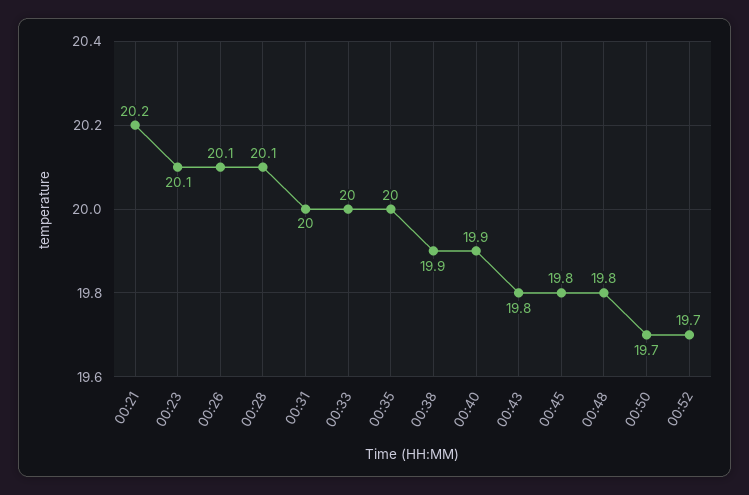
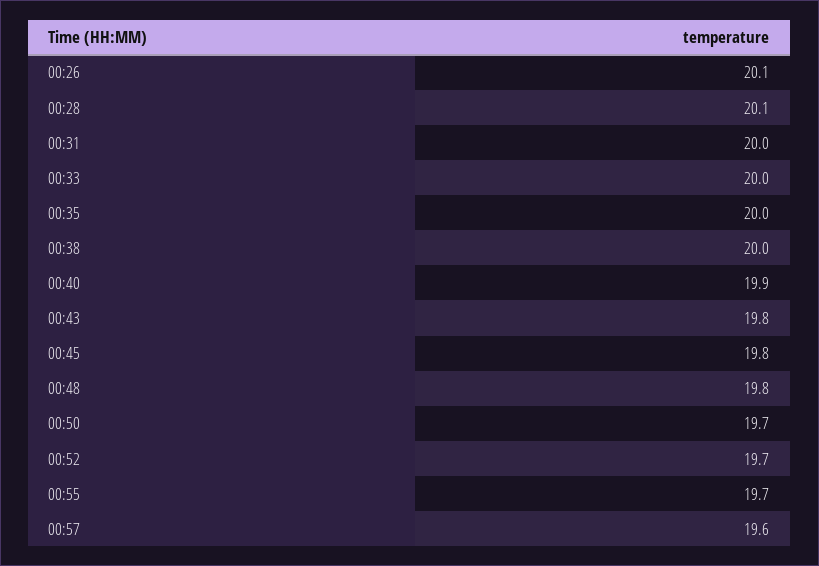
00:21: 20.2 -> none
00:23: 20.1 -> none
00:38: 19.9 -> 20
00:55: none -> 19.7
00:57: none -> 19.6

